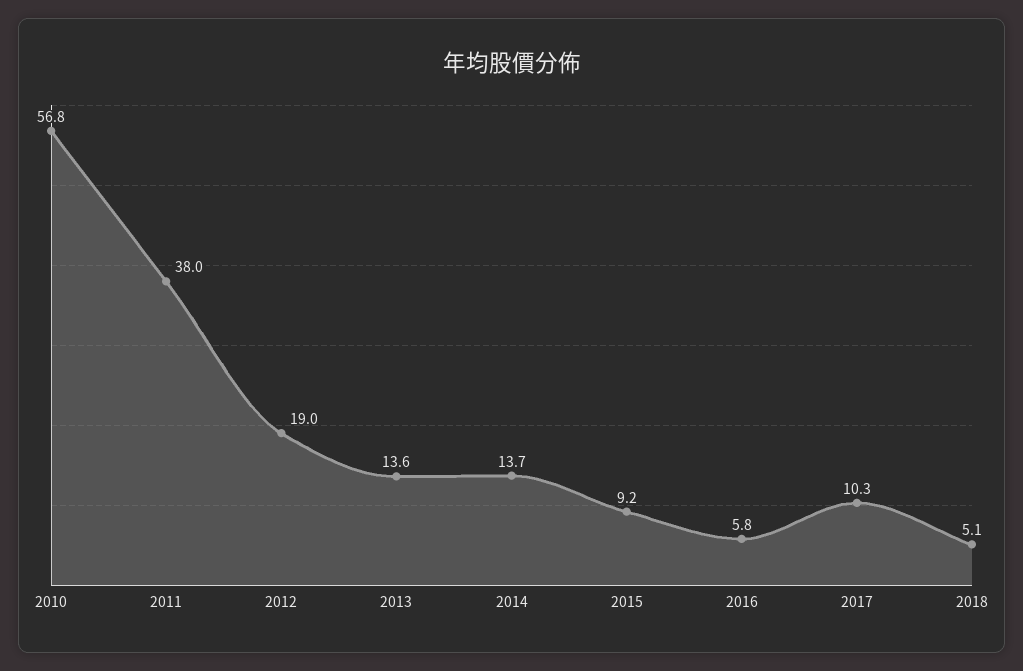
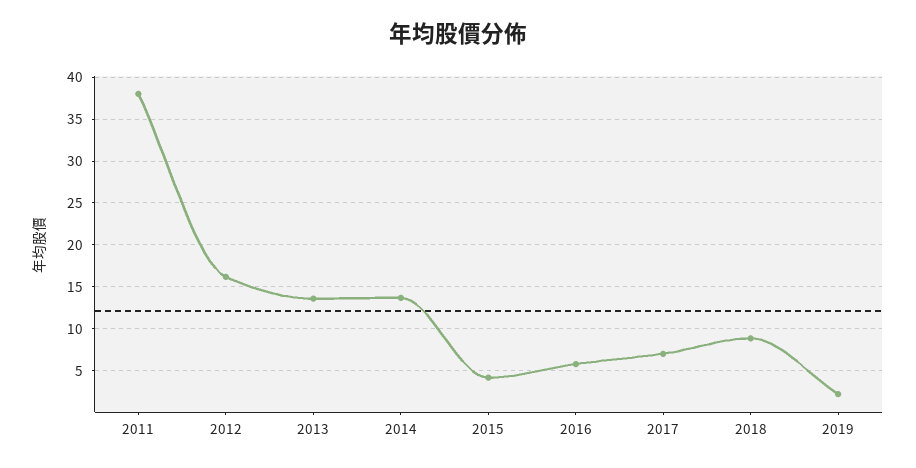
2010: 56.8 -> none
2012: 19 -> 16
2015: 9.2 -> 4
2017: 10.3 -> 7
2018: 5.1 -> 9
2019: none -> 2

